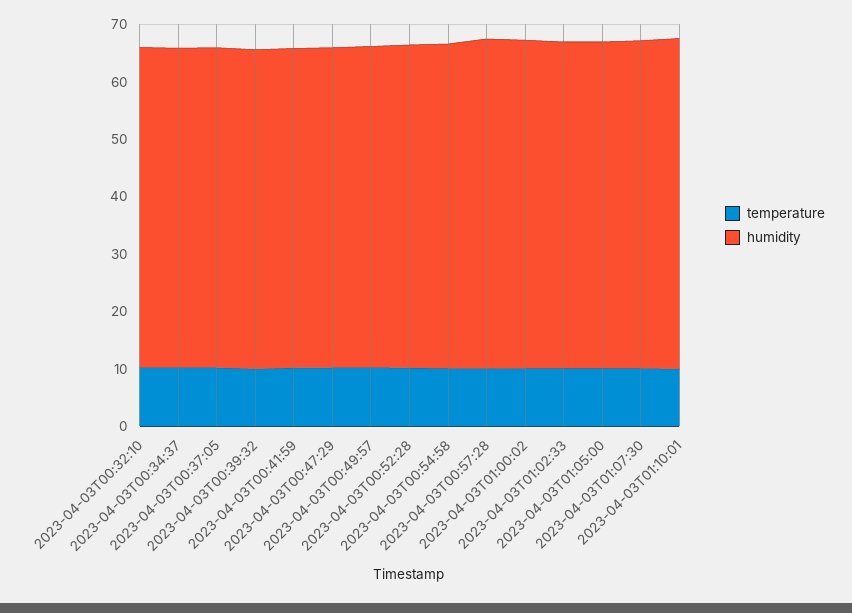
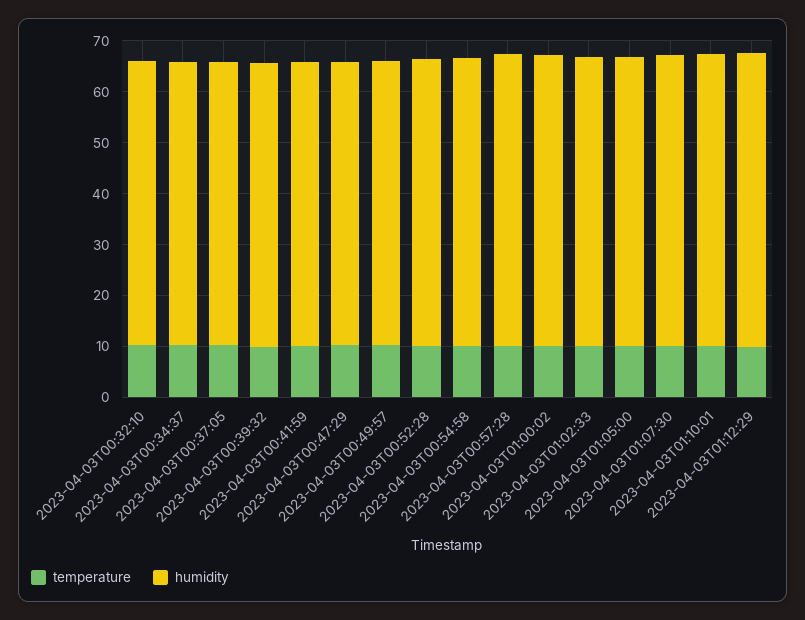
temperature, 2023-04-03T01:12:29: none -> 10
humidity, 2023-04-03T01:12:29: none -> 58

